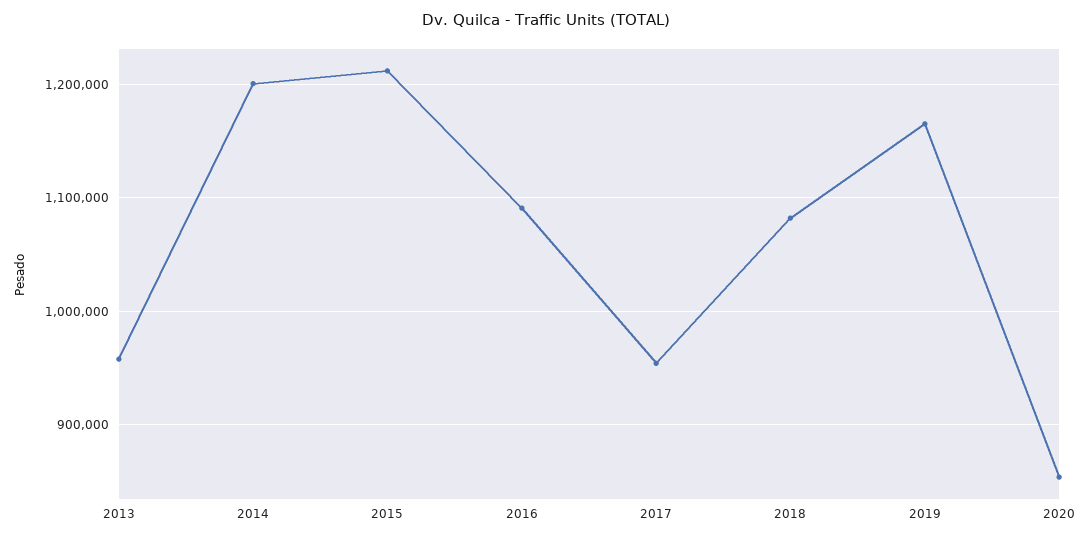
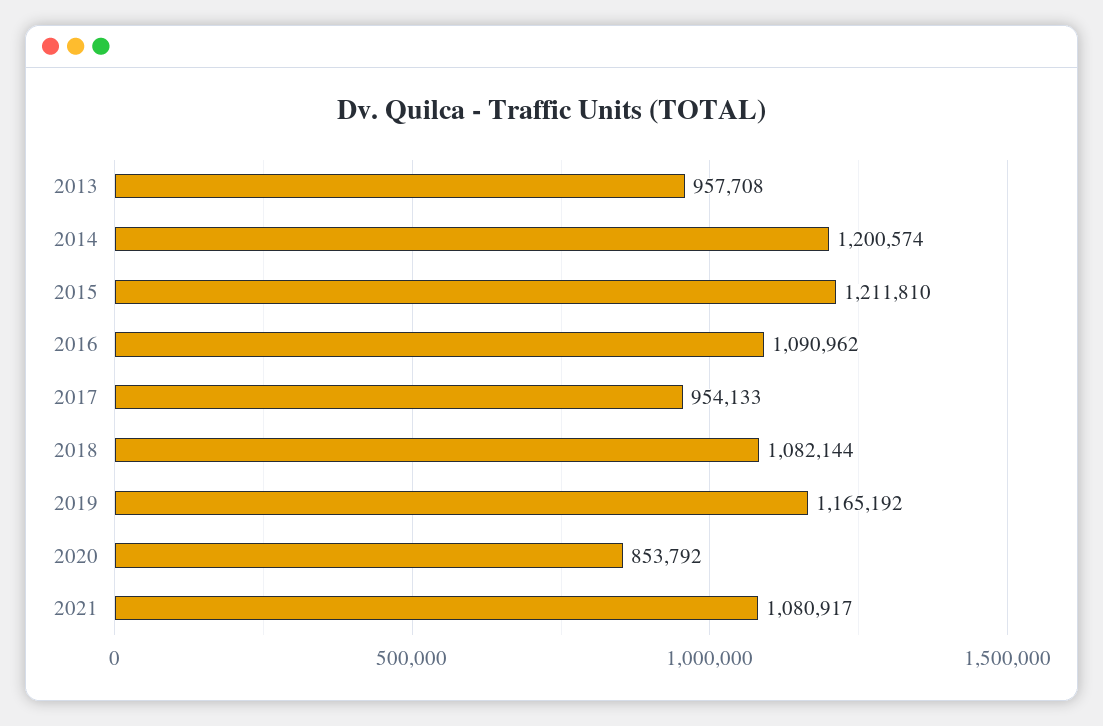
2021: none -> 1080917

